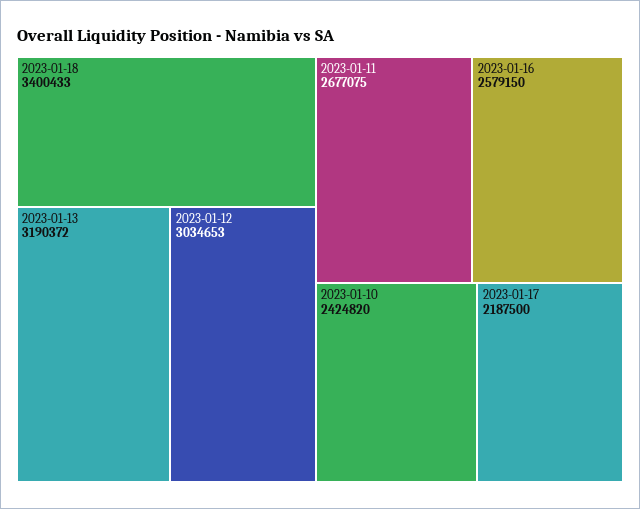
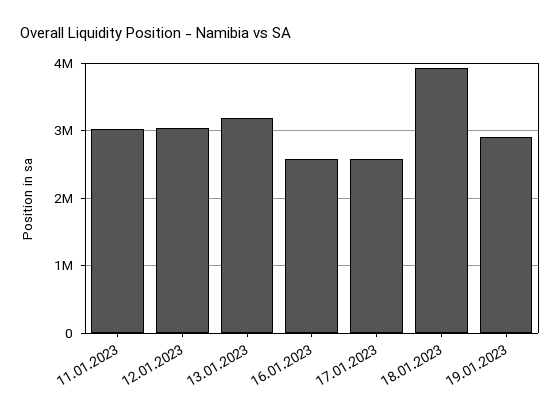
2023-01-18: 3400433 -> 3900000
2023-01-11: 2677075 -> 3000000
2023-01-10: 2424820 -> none
2023-01-17: 2187500 -> 2600000
19.01.2023: none -> 2900000

